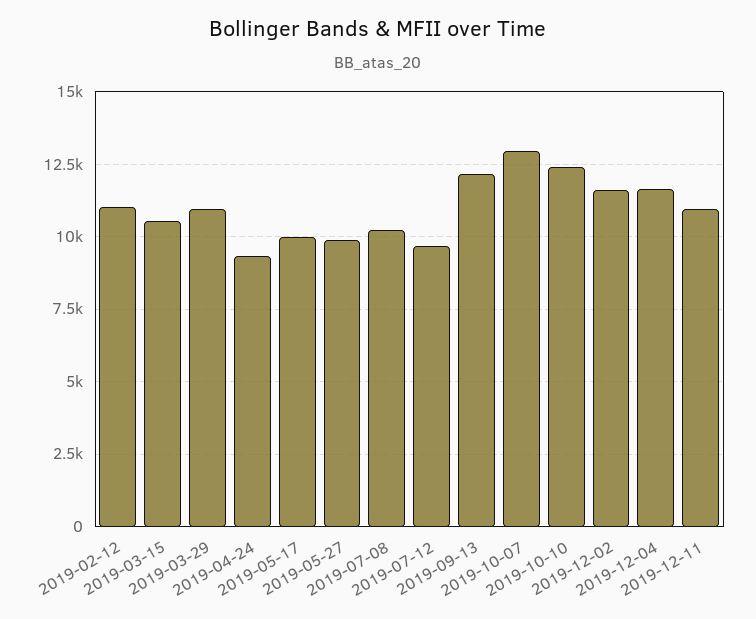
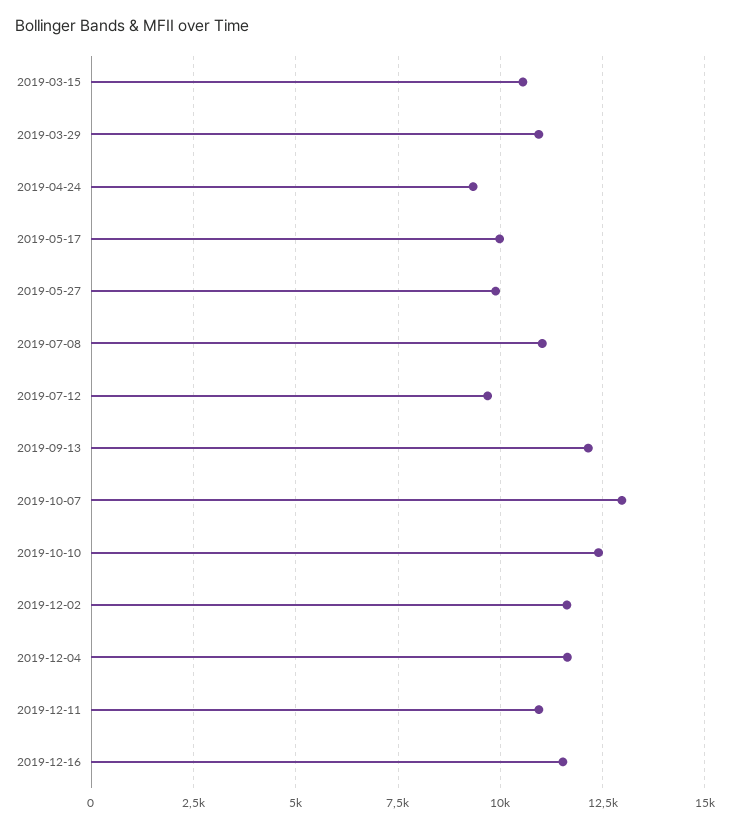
2019-02-12: 11000 -> none
2019-07-08: 10250 -> 11000
2019-12-16: none -> 11500

